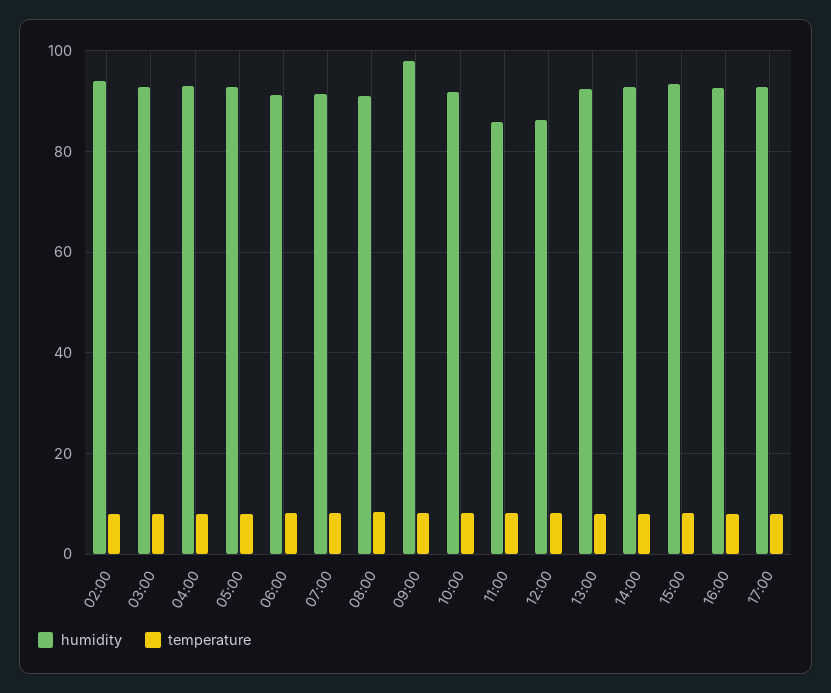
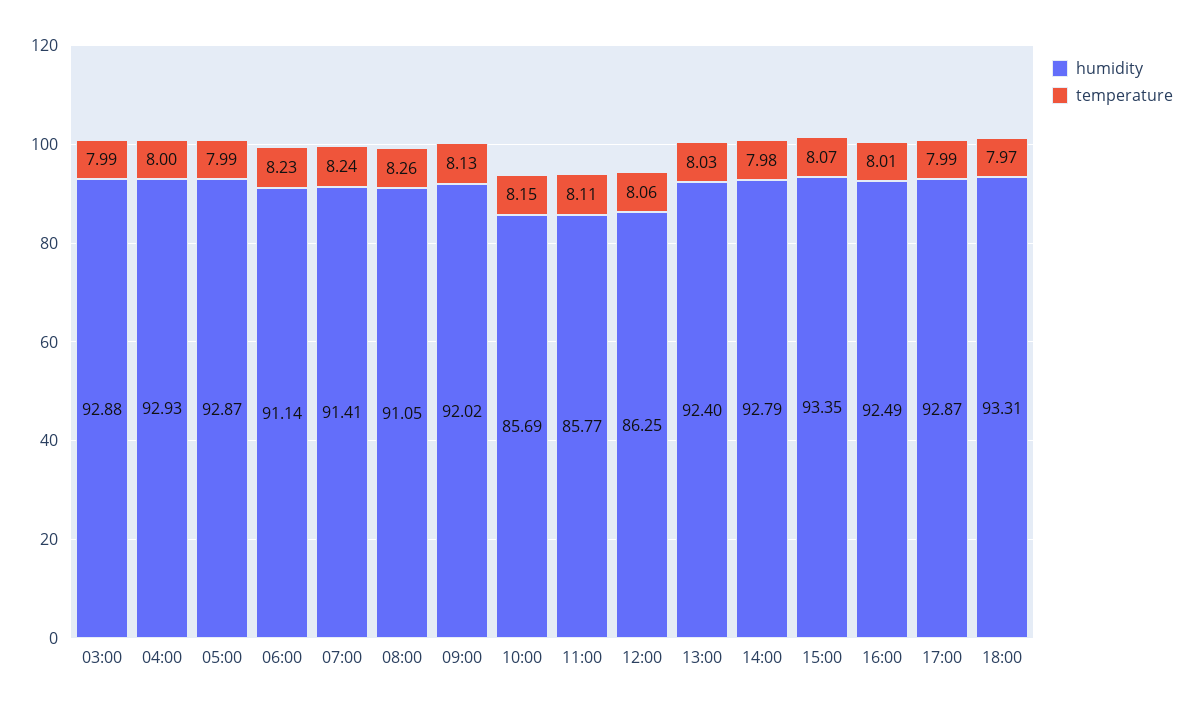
humidity, 02:00: 94 -> none
temperature, 02:00: 8 -> none
humidity, 09:00: 98 -> 92.02
humidity, 10:00: 92 -> 85.69
humidity, 18:00: none -> 93.31
temperature, 18:00: none -> 7.97

